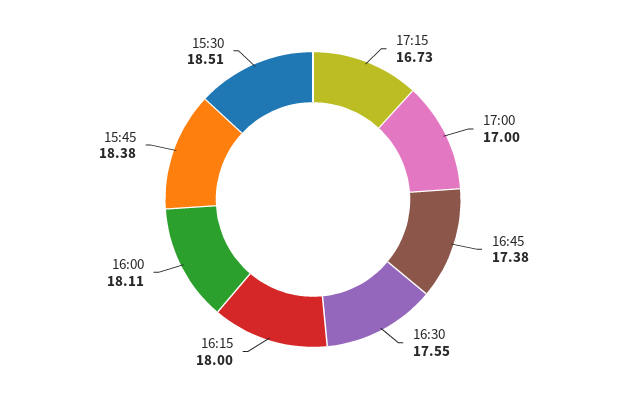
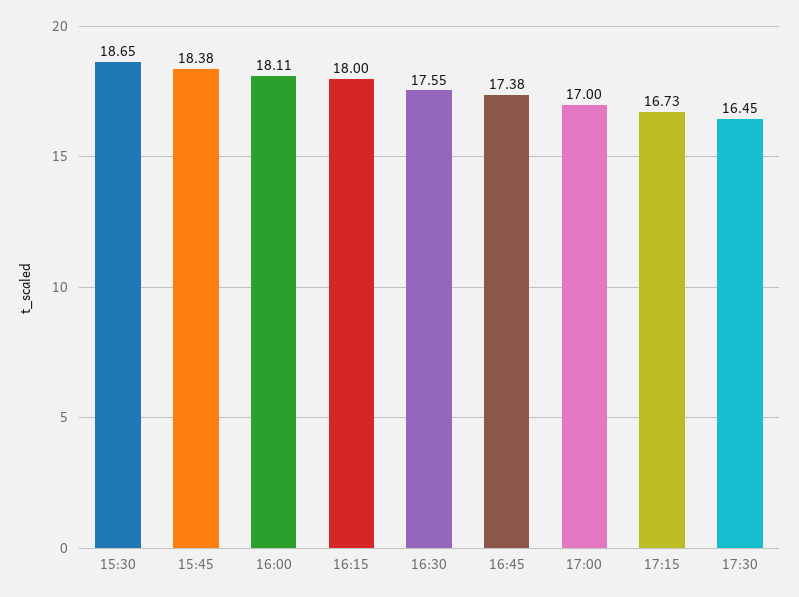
15:30: 18.51 -> 18.65
17:30: none -> 16.45

